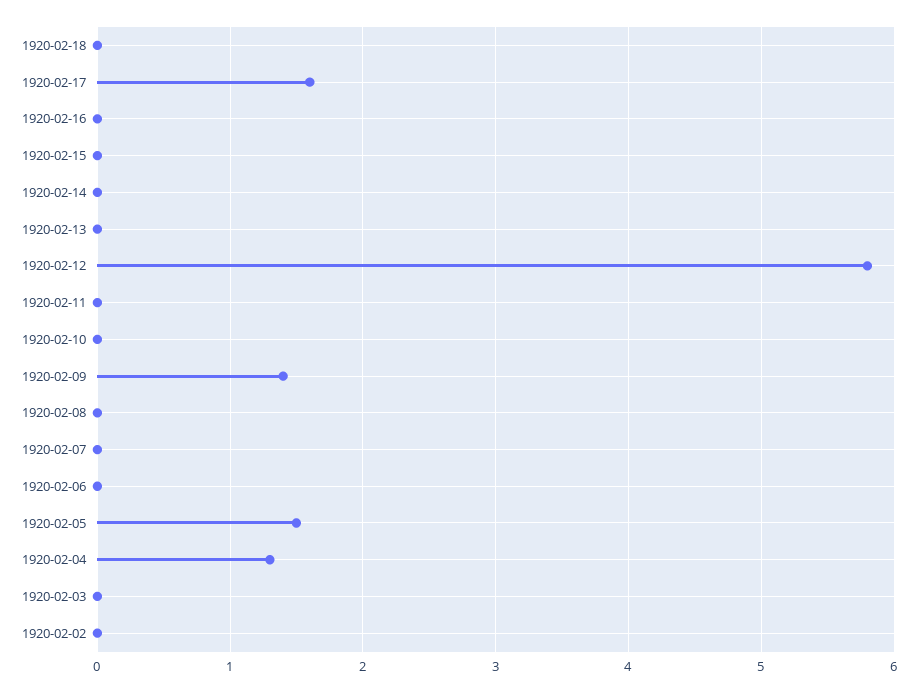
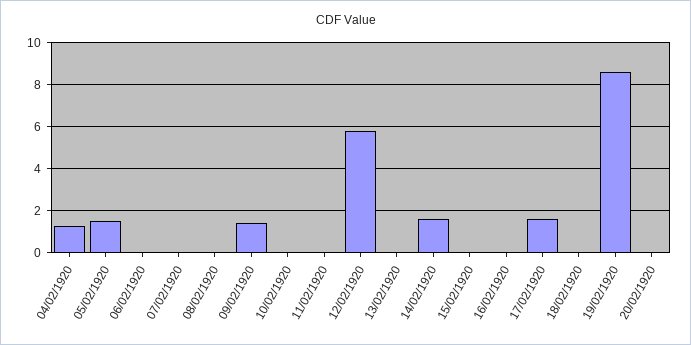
1920-02-14: 0 -> 1.5
1920-02-03: 0 -> none
1920-02-02: 0 -> none
19/02/1920: none -> 8.5
20/02/1920: none -> 0

